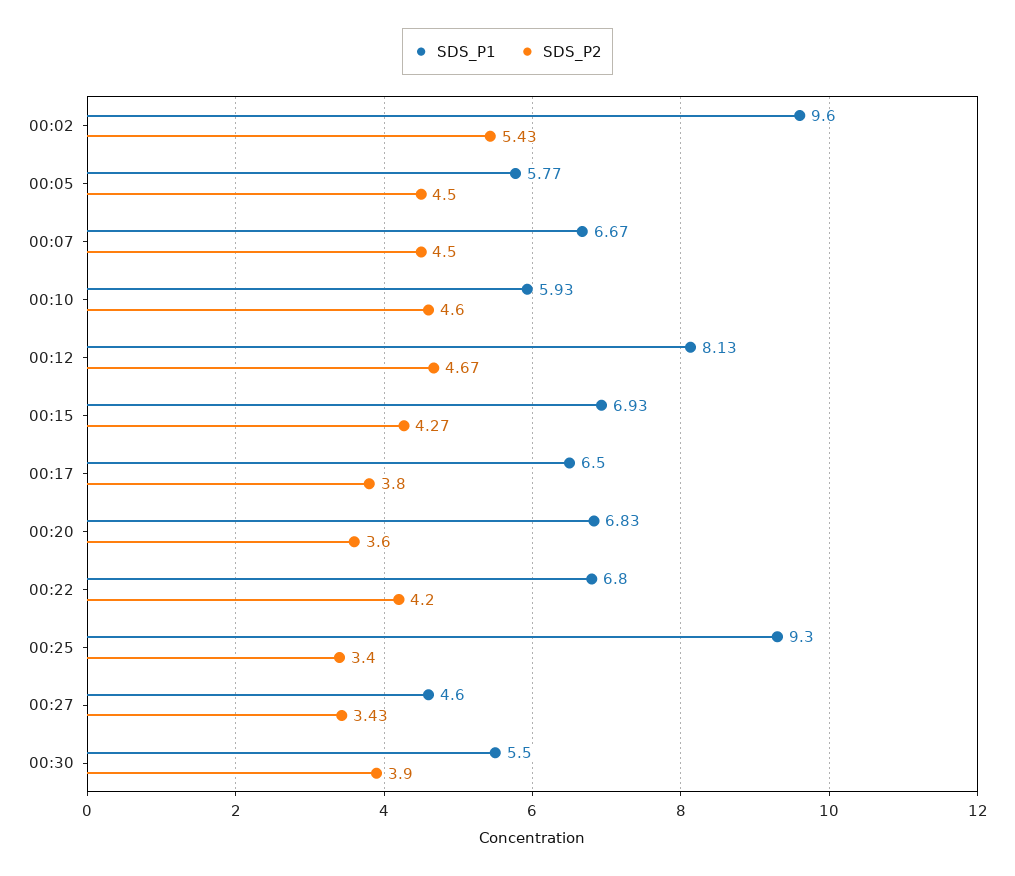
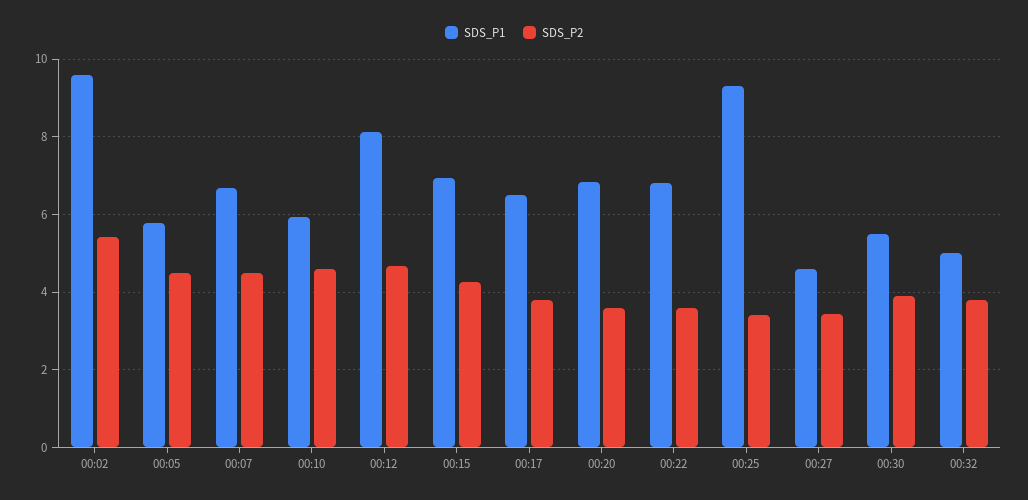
SDS_P2, 00:22: 4.2 -> 3.6
SDS_P1, 00:32: none -> 5
SDS_P2, 00:32: none -> 3.8

